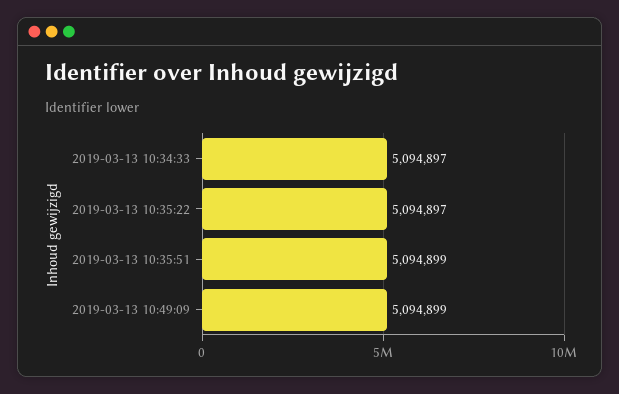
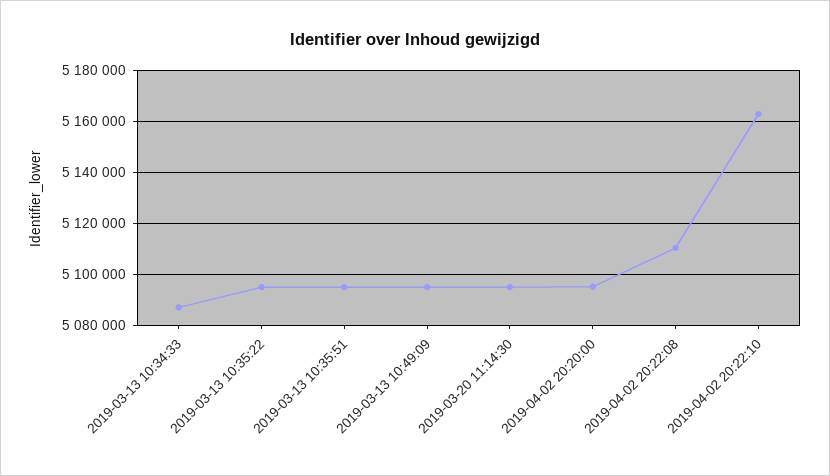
2019-03-13 10:34:33: 5094897 -> 5087500
2019-03-20 11:14:30: none -> 5095000
2019-04-02 20:20:00: none -> 5095000
2019-04-02 20:22:08: none -> 5110000
2019-04-02 20:22:10: none -> 5162500

